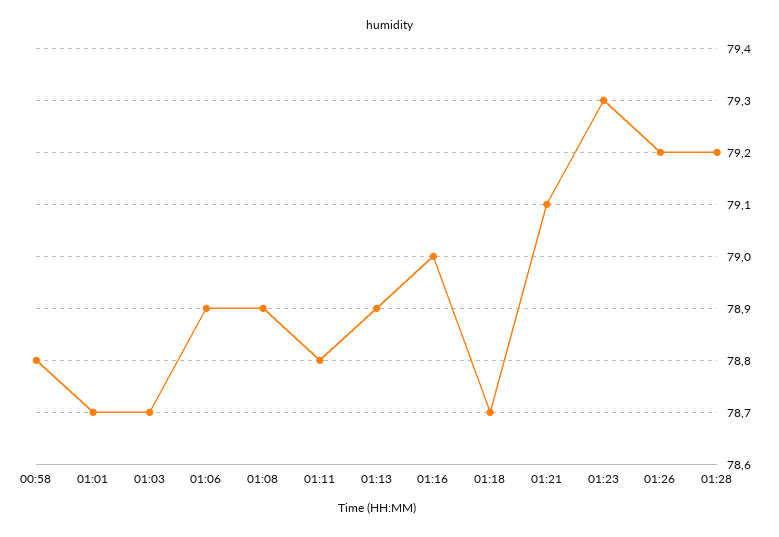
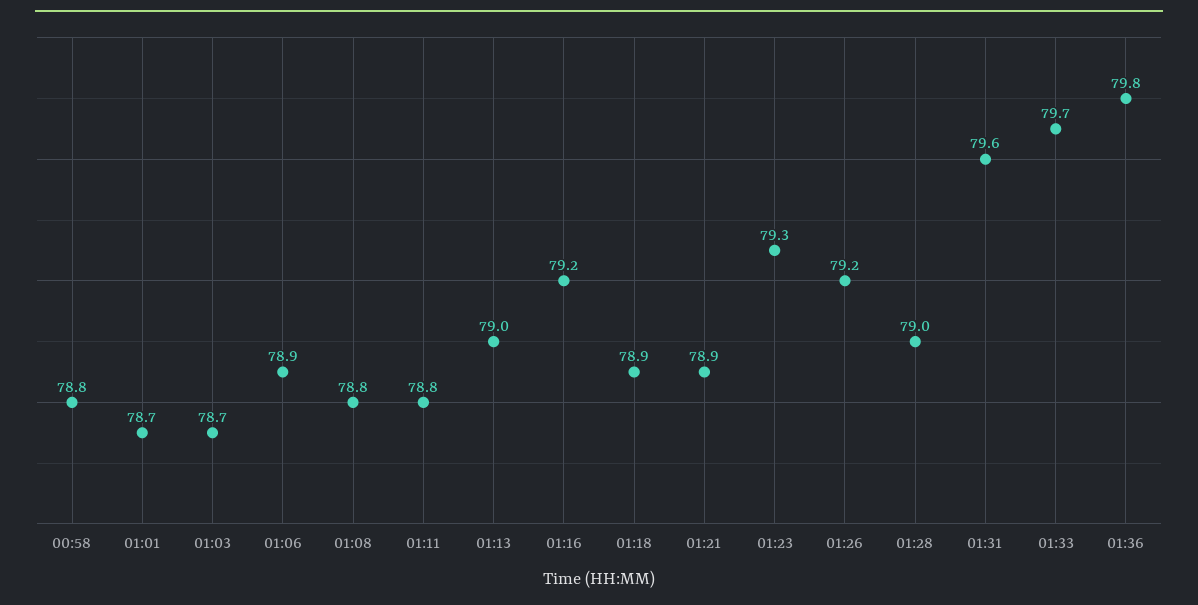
01:08: 78.9 -> 78.8
01:13: 78.9 -> 79
01:16: 79 -> 79.2
01:18: 78.7 -> 78.9
01:21: 79.1 -> 78.9
01:28: 79.2 -> 79
01:31: none -> 79.6
01:33: none -> 79.7
01:36: none -> 79.8

